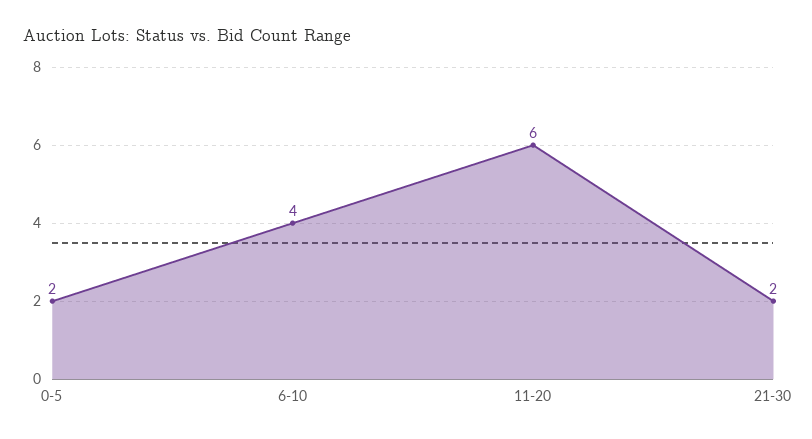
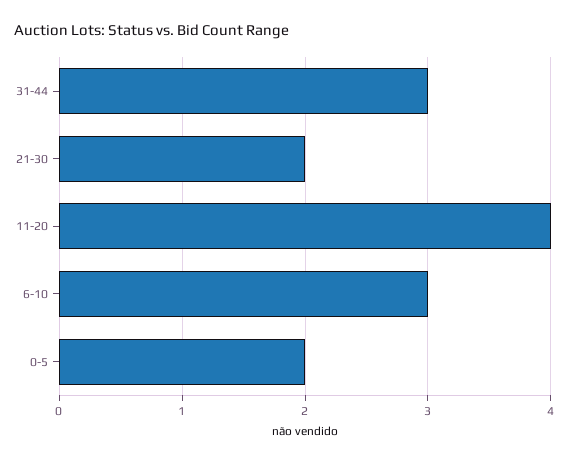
6-10: 4 -> 3
11-20: 6 -> 4
31-44: none -> 3

